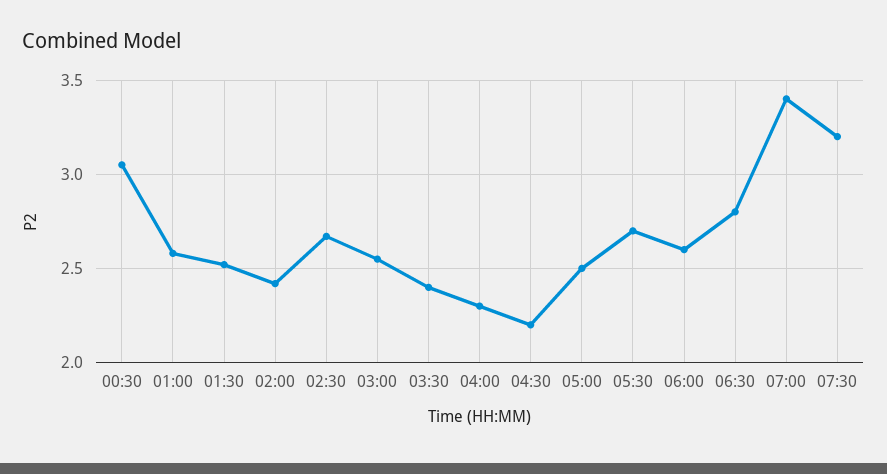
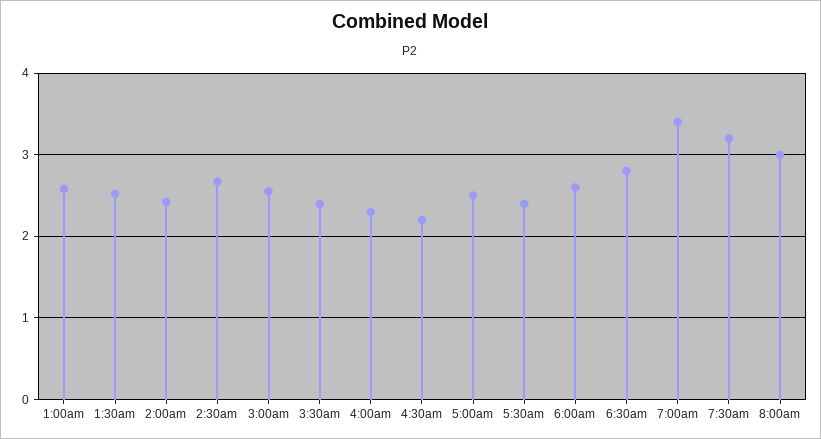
00:30: 3.05 -> none
05:30: 2.7 -> 2.4
8:00am: none -> 3

